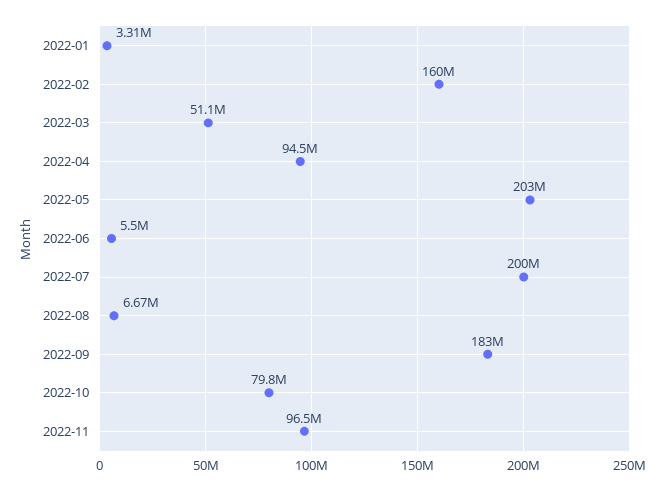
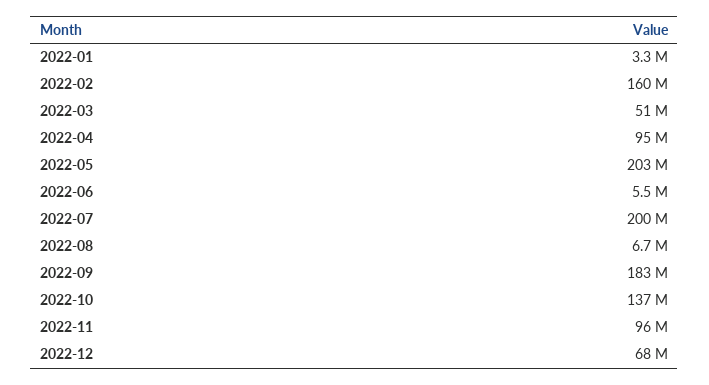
2022-10: 79800000 -> 137000000
2022-12: none -> 68000000

